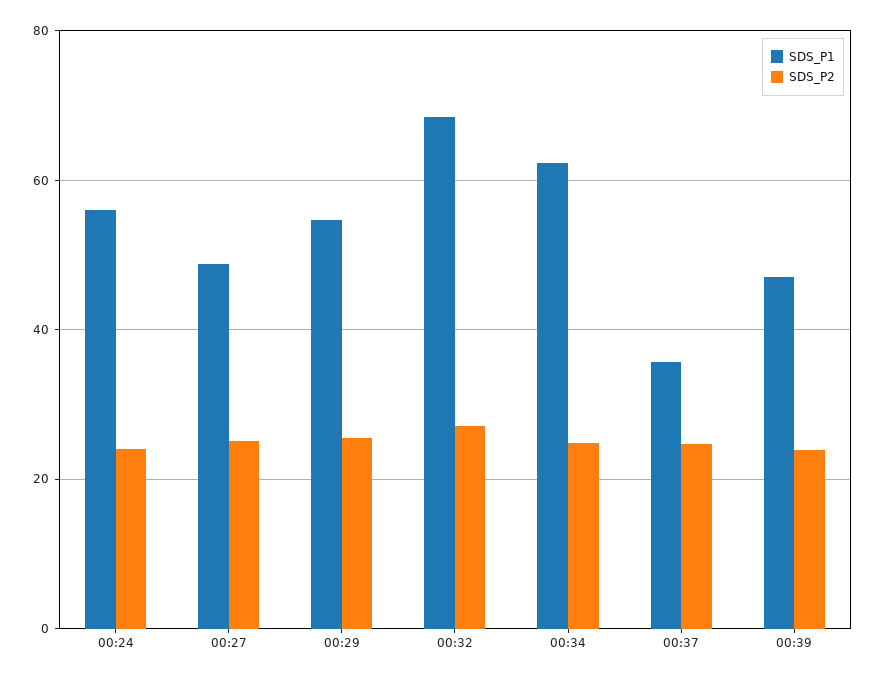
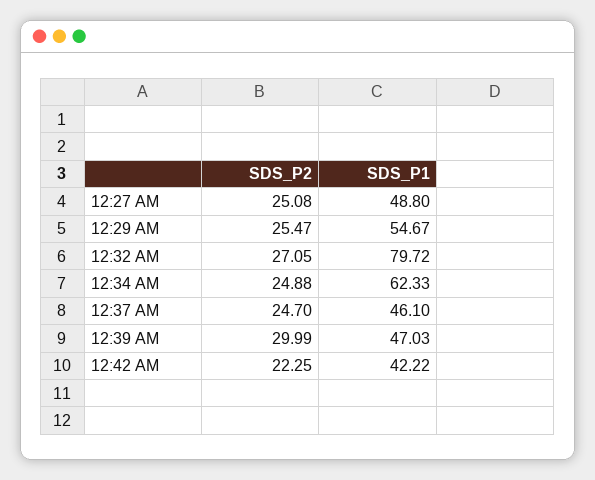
SDS_P1, 00:24: 56 -> none
SDS_P2, 00:24: 24 -> none
SDS_P1, 00:32: 68 -> 79.72
SDS_P1, 00:37: 36 -> 46.1
SDS_P2, 00:39: 24 -> 29.99
SDS_P2, 12:42 AM: none -> 22.25
SDS_P1, 12:42 AM: none -> 42.22

